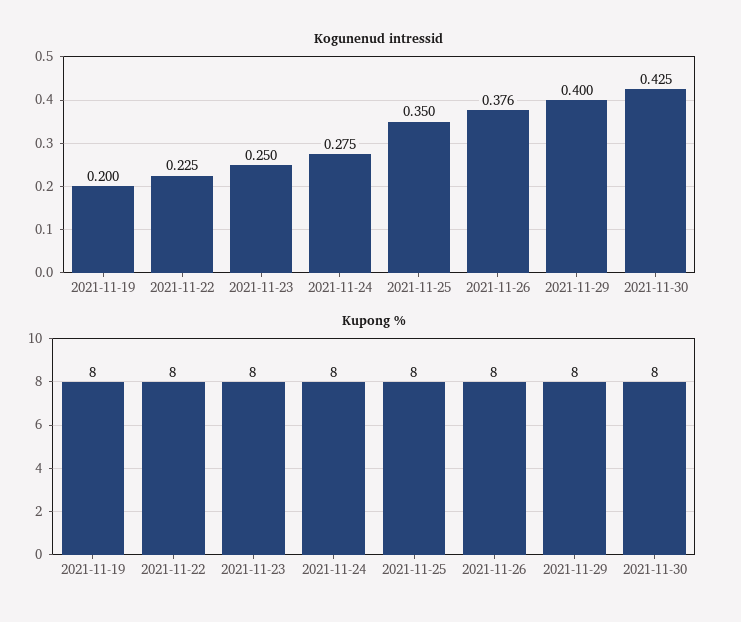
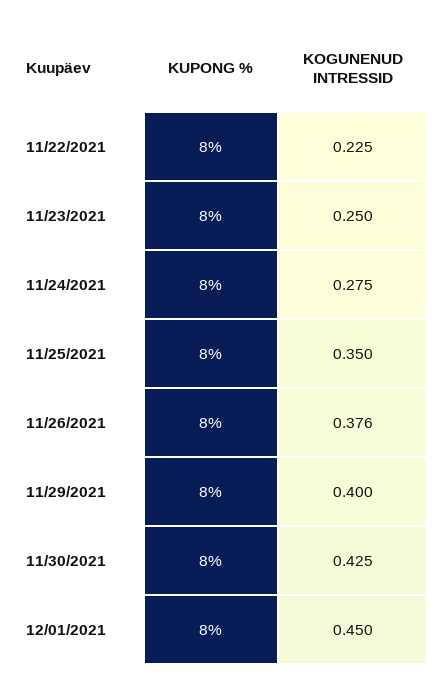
Kogunenud intressid, 2021-11-19: 0.2 -> none
Kupong %, 2021-11-19: 8 -> none
Kupong %, 12/01/2021: none -> 8
Kogunenud intressid, 12/01/2021: none -> 0.45

